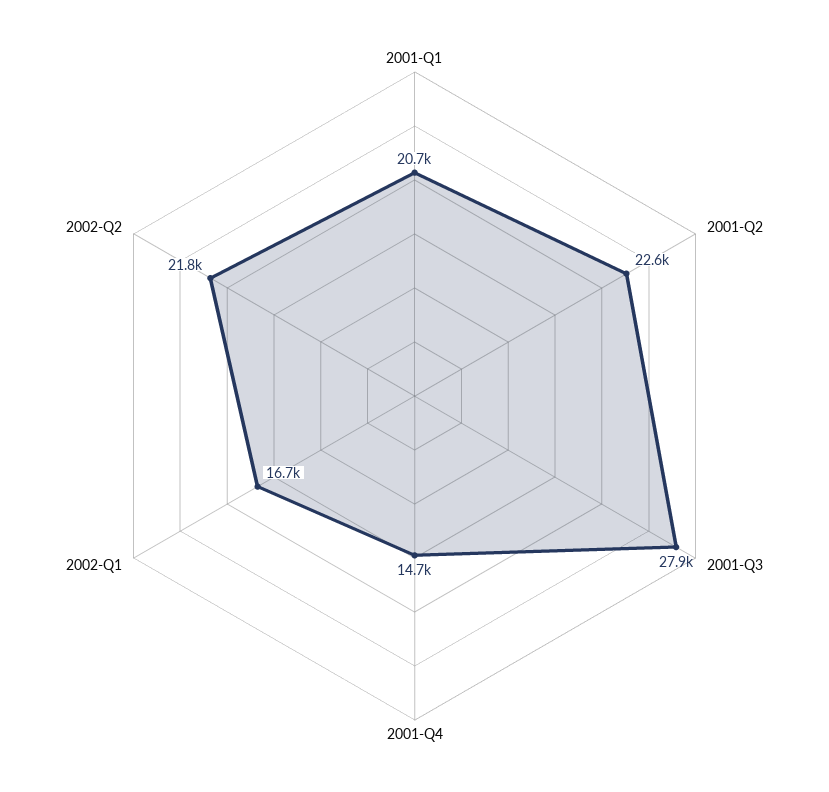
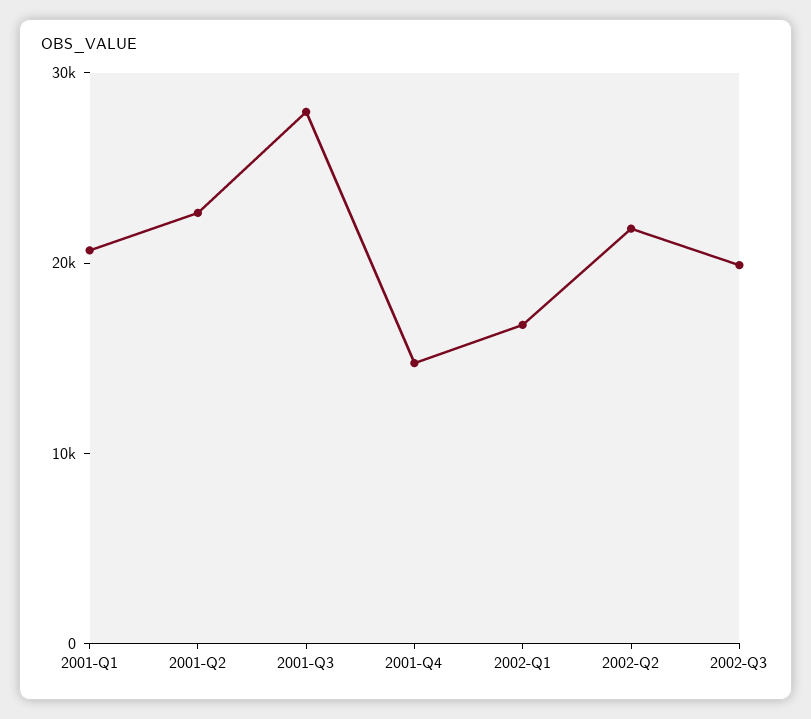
2002-Q3: none -> 20000

